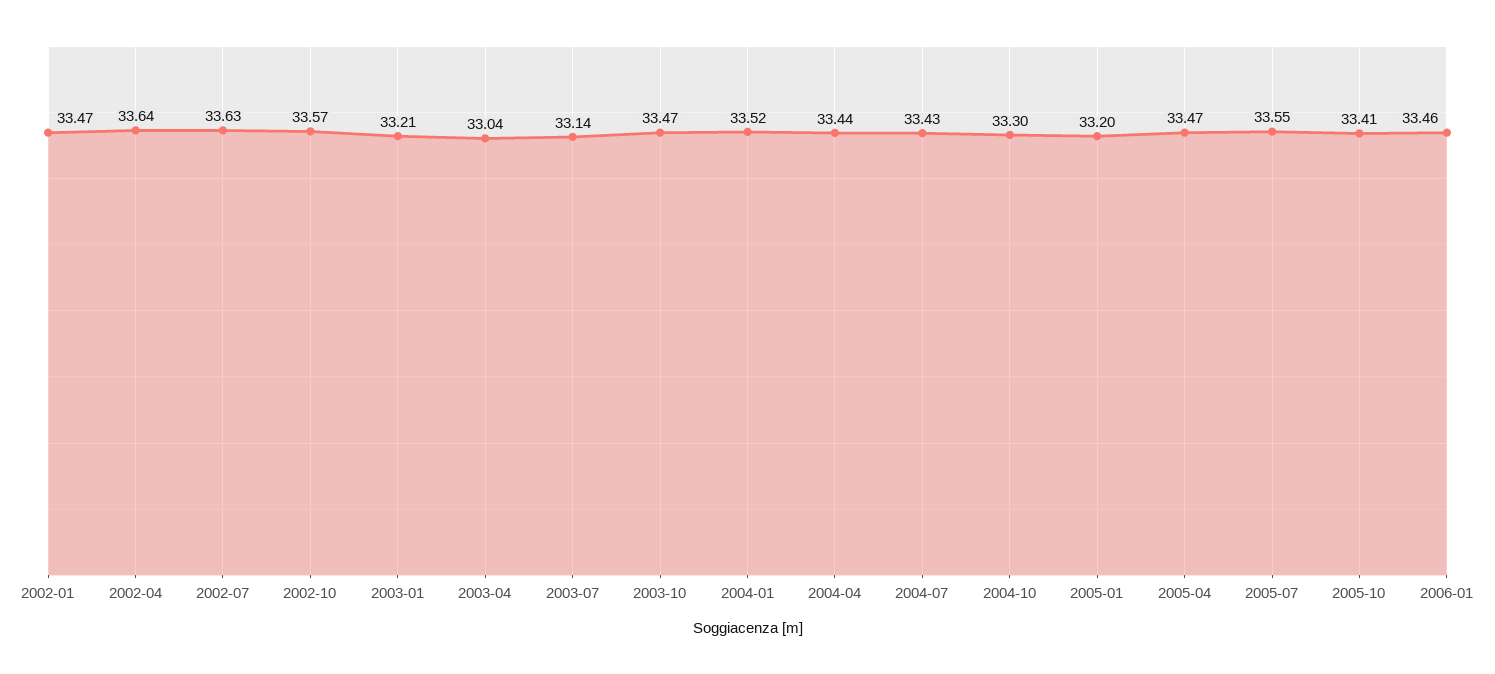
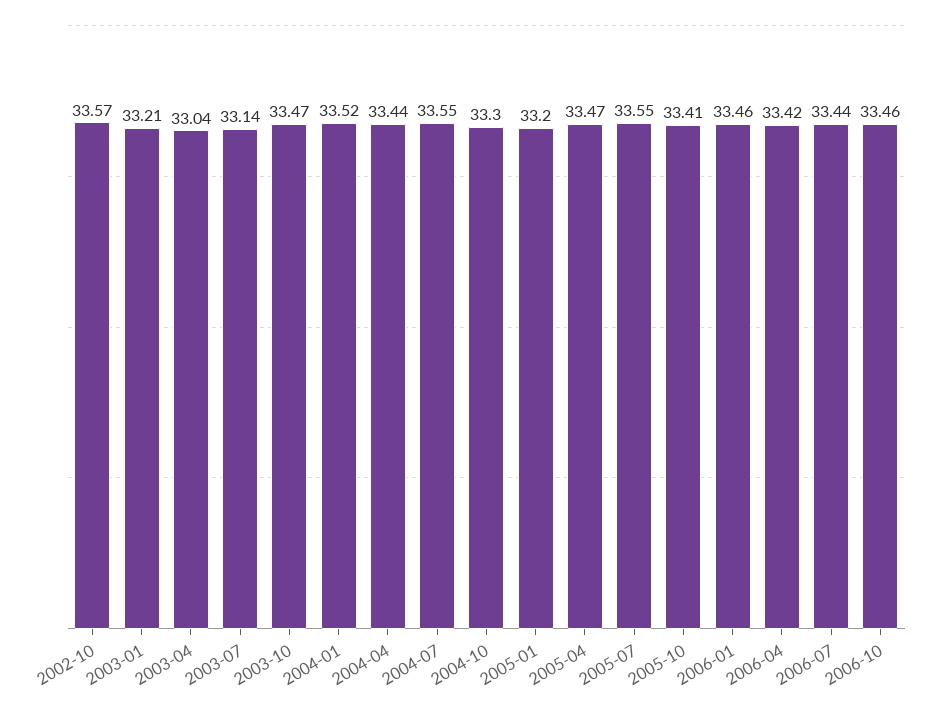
2002-01: 33.47 -> none
2002-04: 33.64 -> none
2002-07: 33.63 -> none
2004-07: 33.43 -> 33.55
2006-04: none -> 33.42
2006-07: none -> 33.44
2006-10: none -> 33.46

